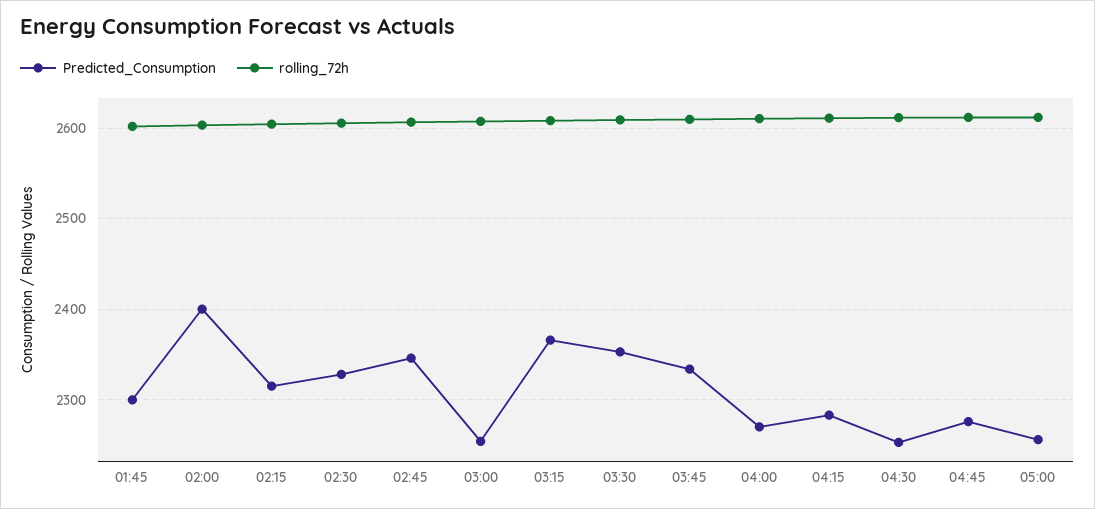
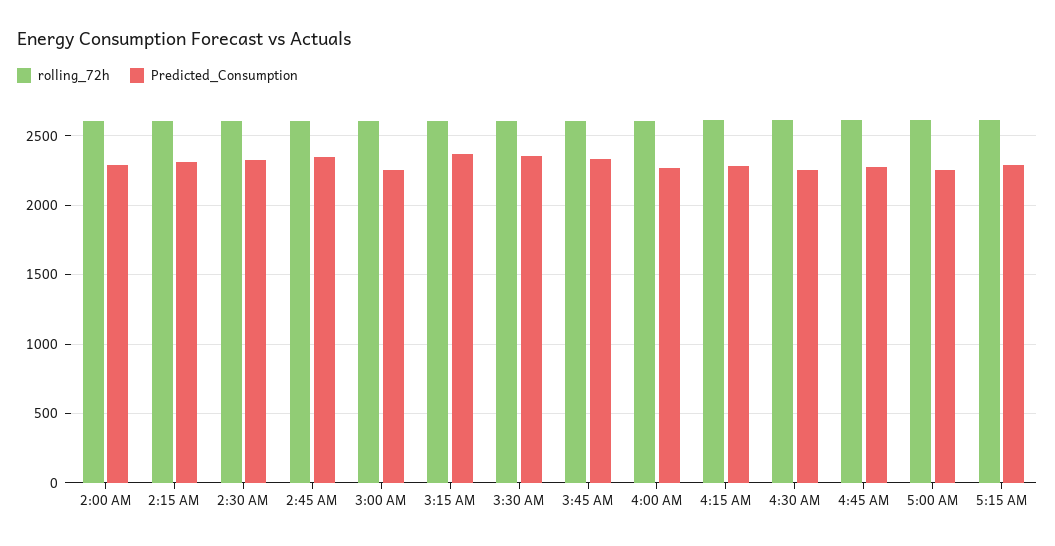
Predicted_Consumption, 01:45: 2300 -> none
rolling_72h, 01:45: 2600 -> none
Predicted_Consumption, 02:00: 2400 -> 2300
rolling_72h, 5:15 AM: none -> 2600
Predicted_Consumption, 5:15 AM: none -> 2300

